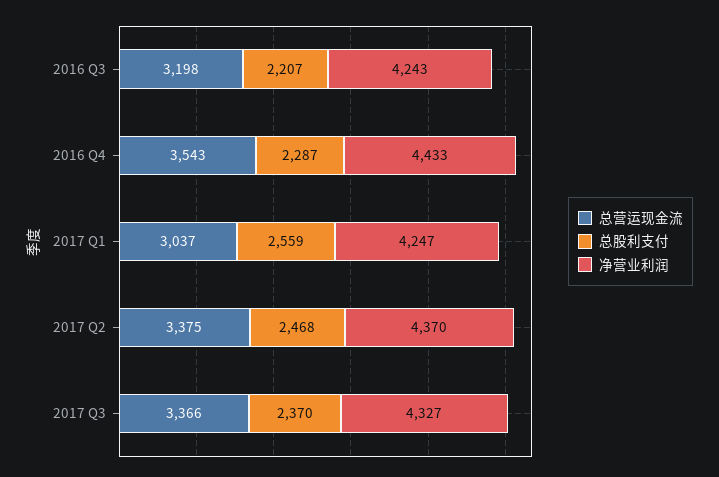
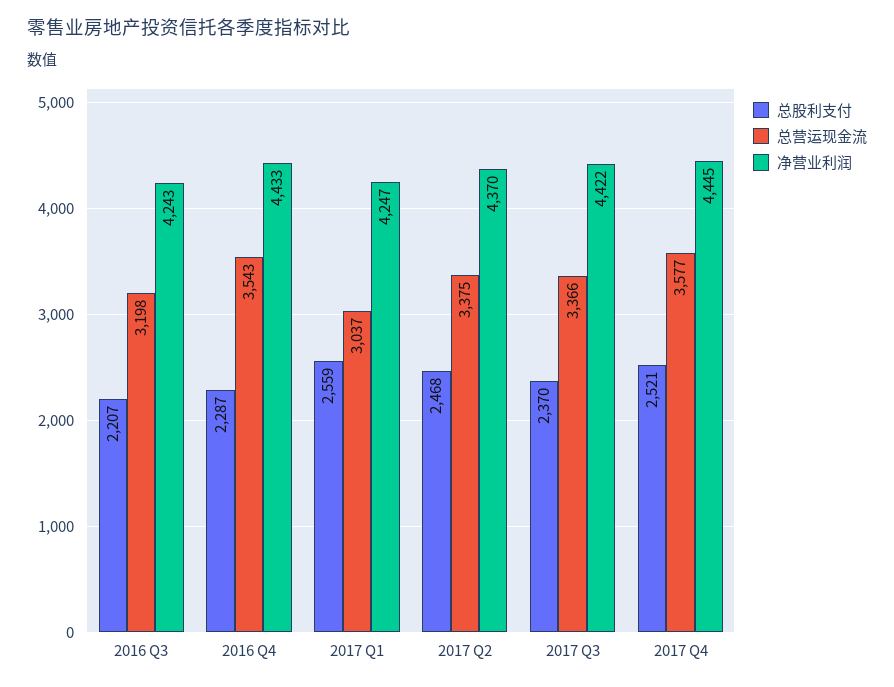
净营业利润, 2017 Q3: 4327 -> 4422
总股利支付, 2017 Q4: none -> 2521
总营运现金流, 2017 Q4: none -> 3577
净营业利润, 2017 Q4: none -> 4445

